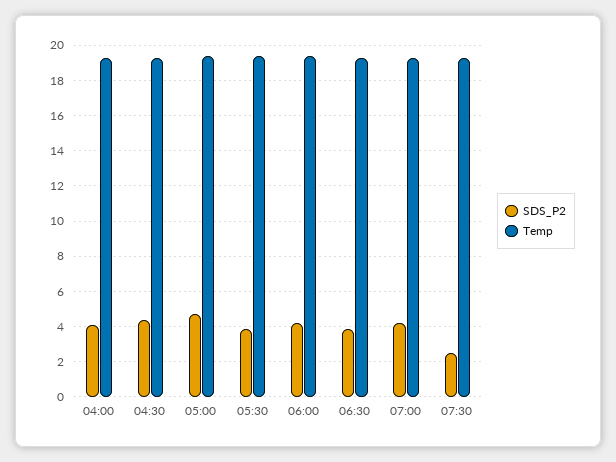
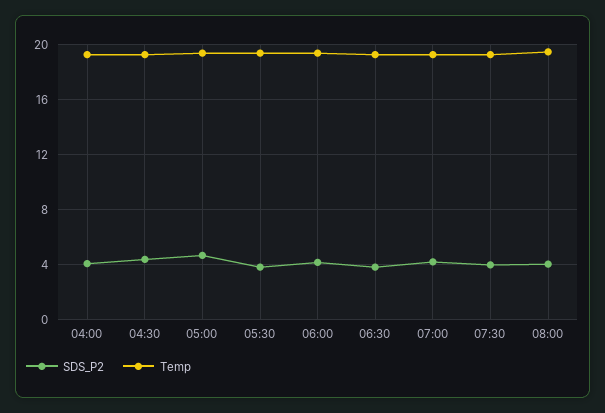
SDS_P2, 07:30: 2.5 -> 4
SDS_P2, 08:00: none -> 4
Temp, 08:00: none -> 19.5

